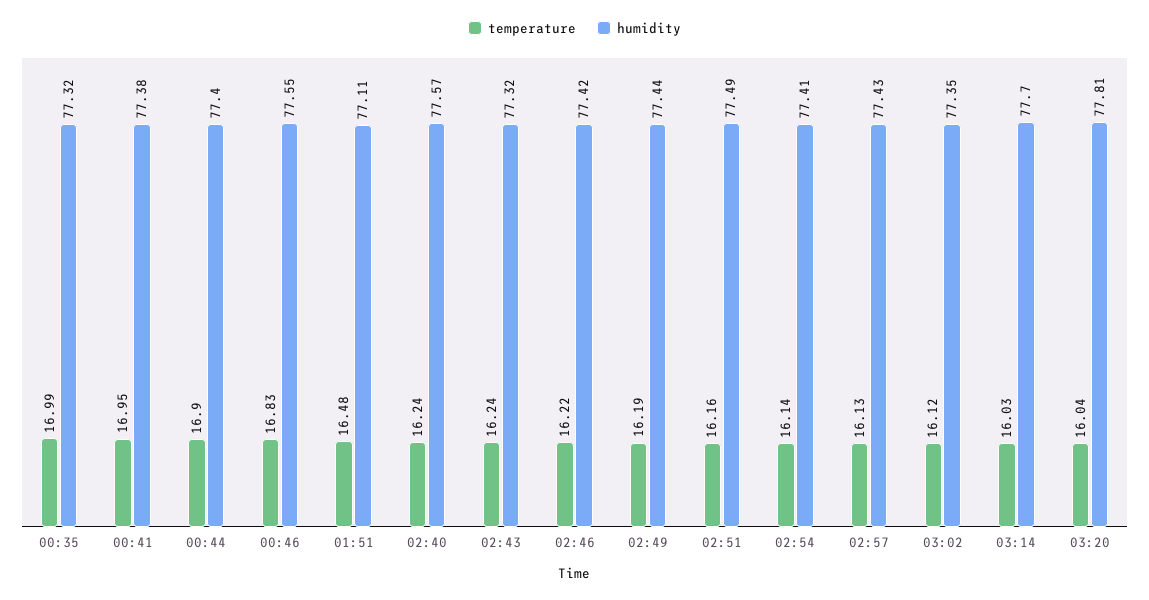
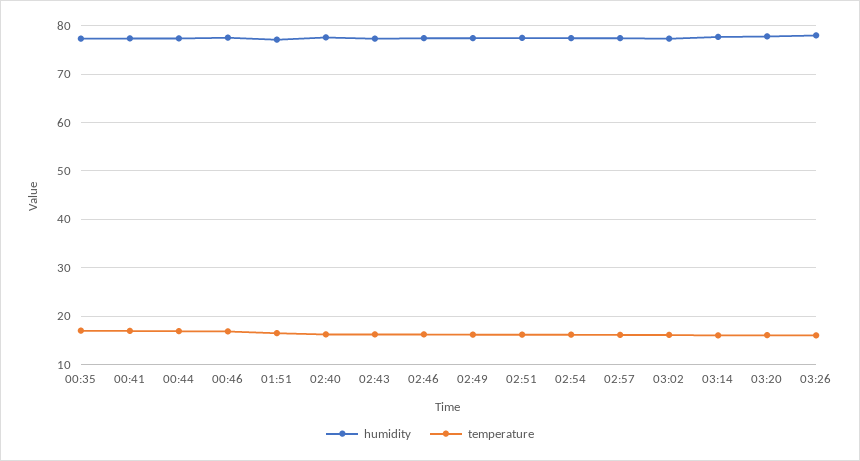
humidity, 03:26: none -> 78
temperature, 03:26: none -> 16

